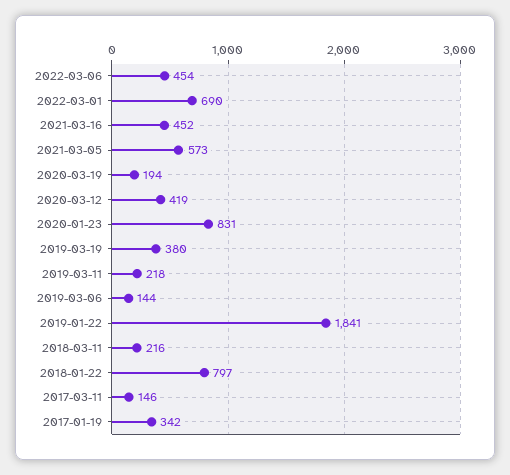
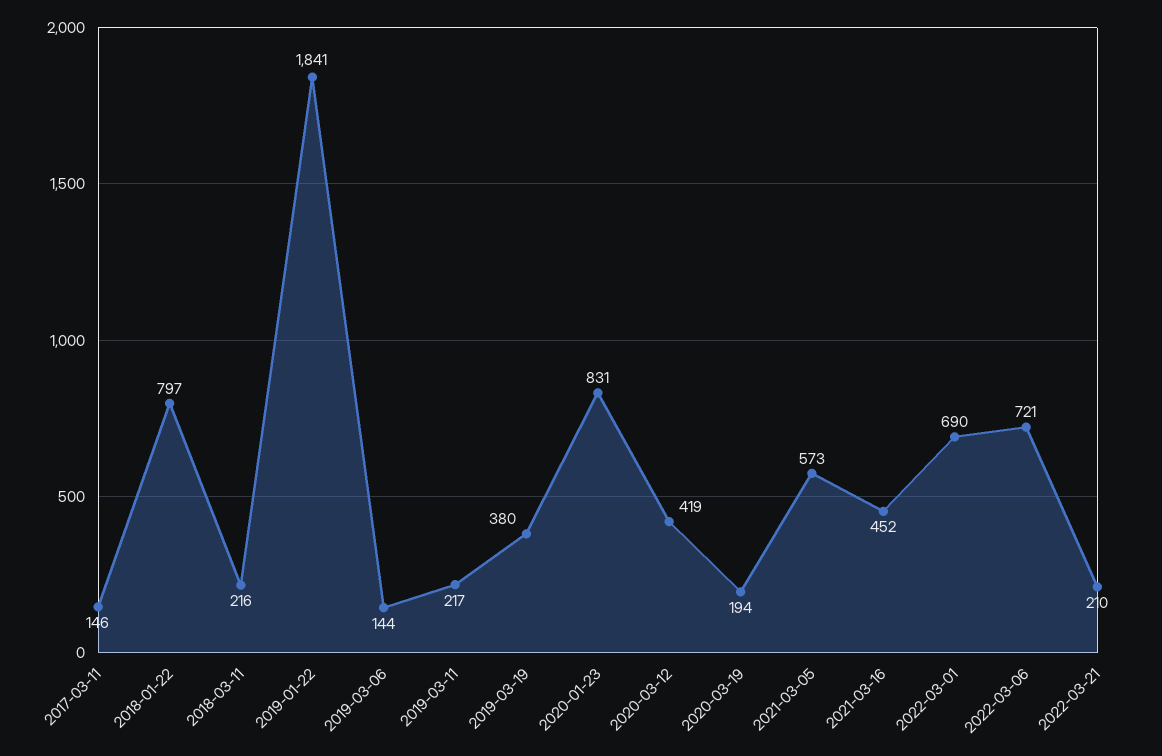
2022-03-06: 454 -> 721
2019-03-11: 218 -> 217
2017-01-19: 342 -> none
2022-03-21: none -> 210

